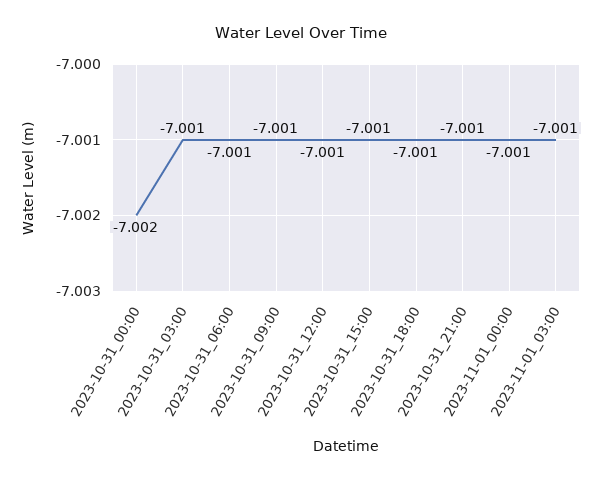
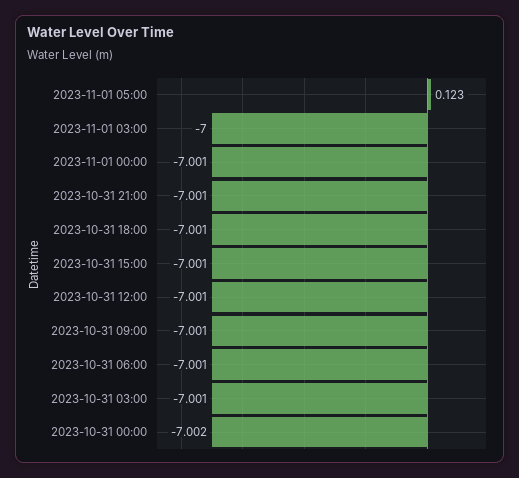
2023-11-01_03:00: -7.001 -> -7
2023-11-01 05:00: none -> 0.123

